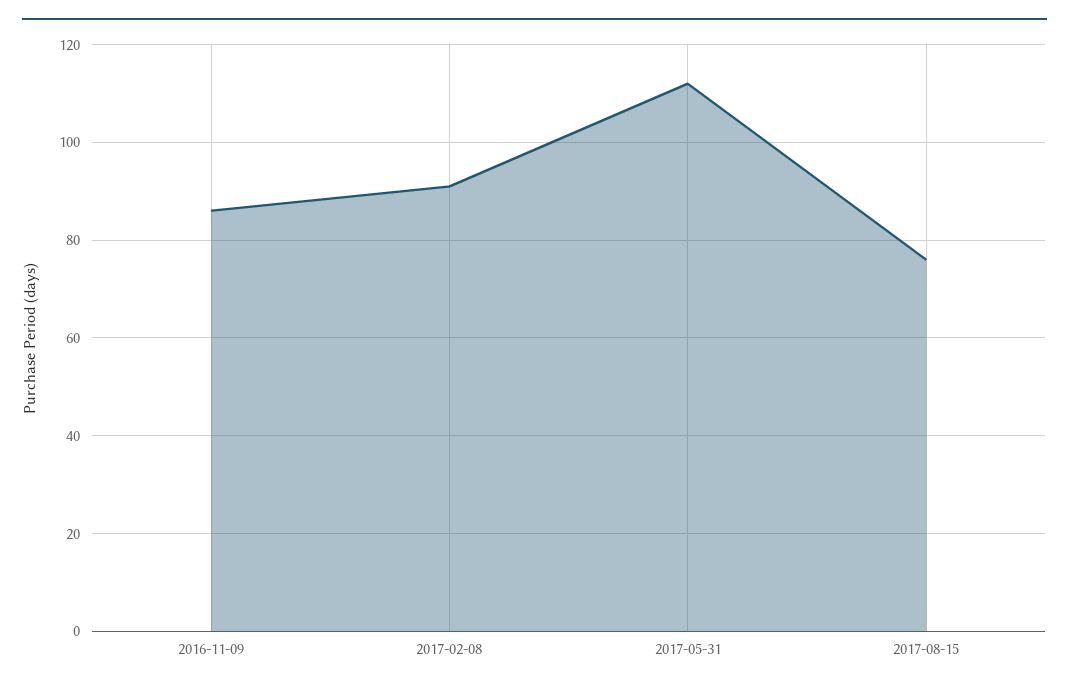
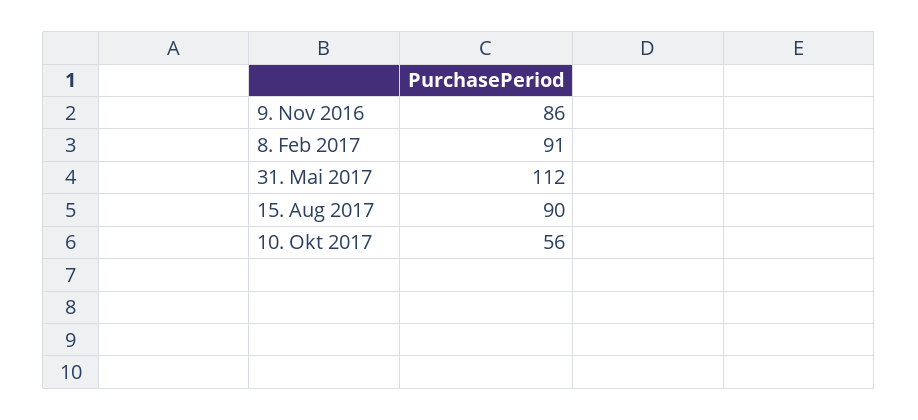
2017-08-15: 75 -> 90
10. Okt 2017: none -> 56

